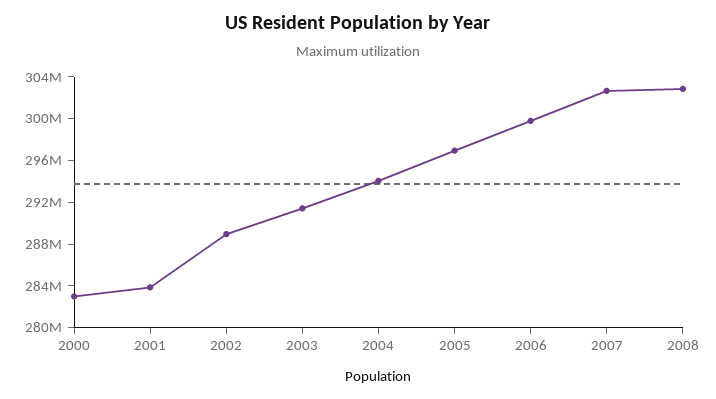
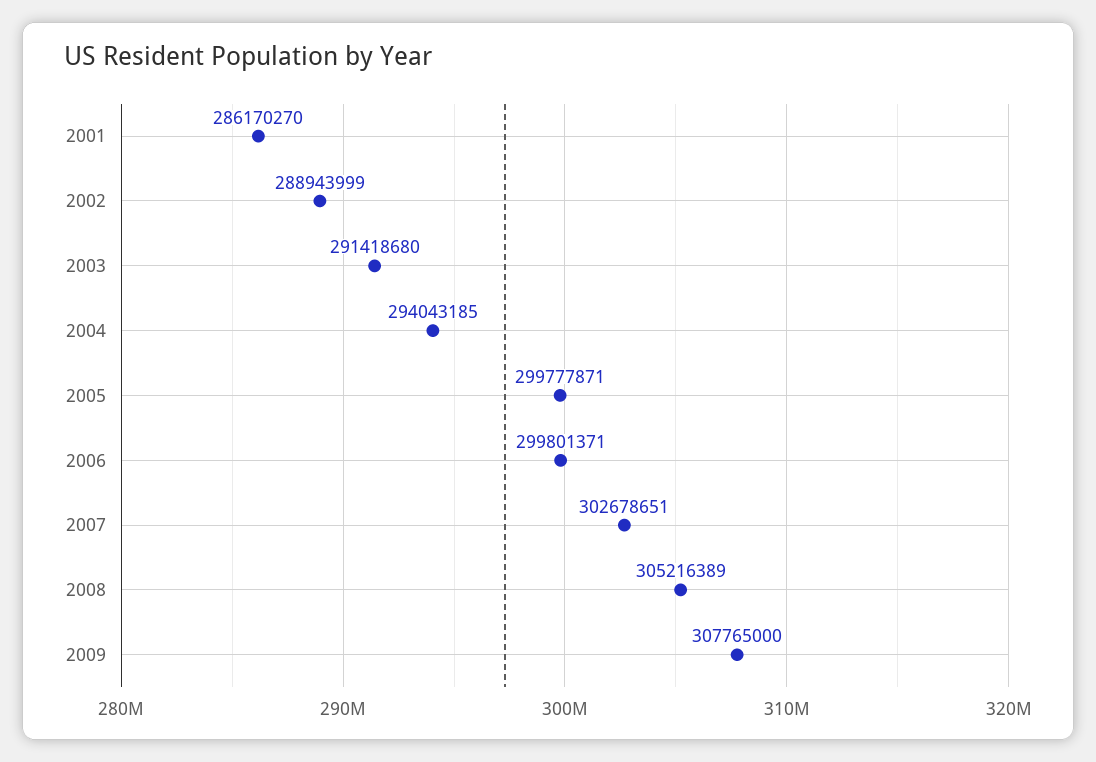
2000: 283000000 -> none
2001: 284000000 -> 286170270
2005: 297000000 -> 299777871
2008: 303000000 -> 305216389
2009: none -> 307765000

